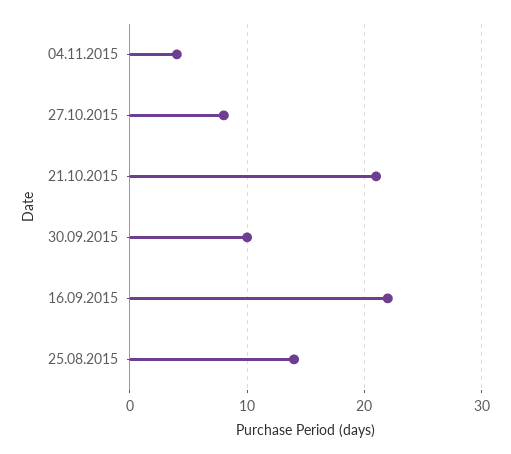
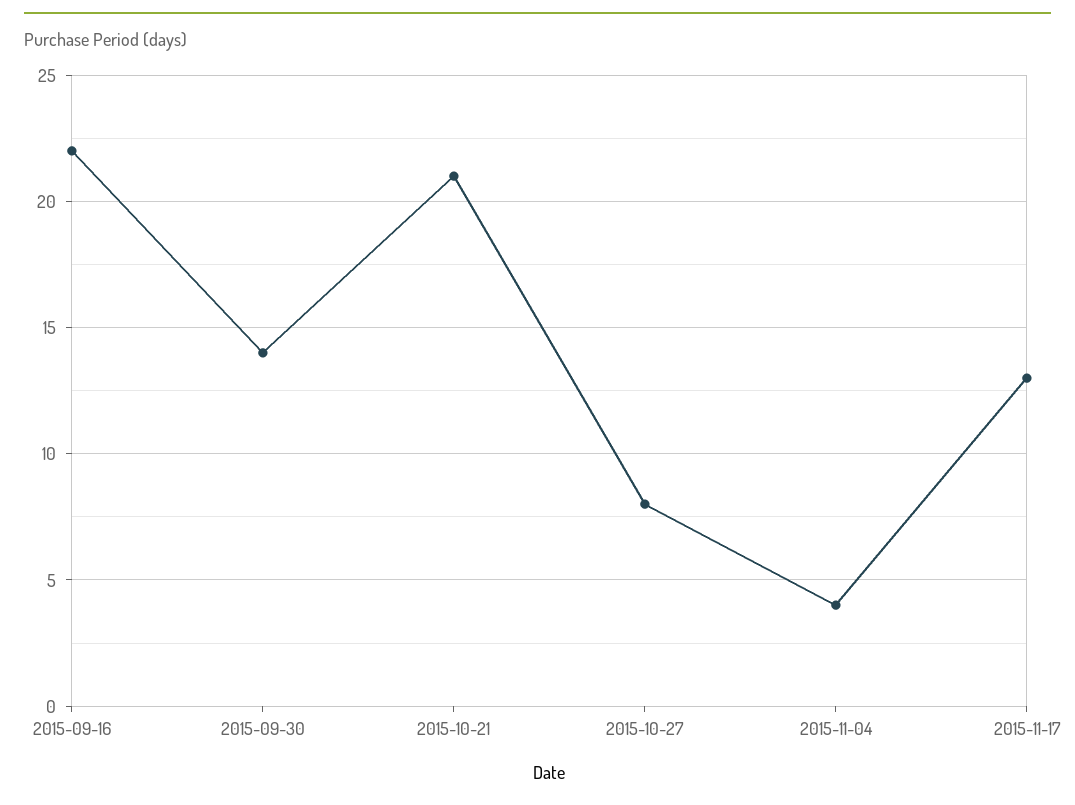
30.09.2015: 10 -> 14
25.08.2015: 14 -> none
2015-11-17: none -> 13

